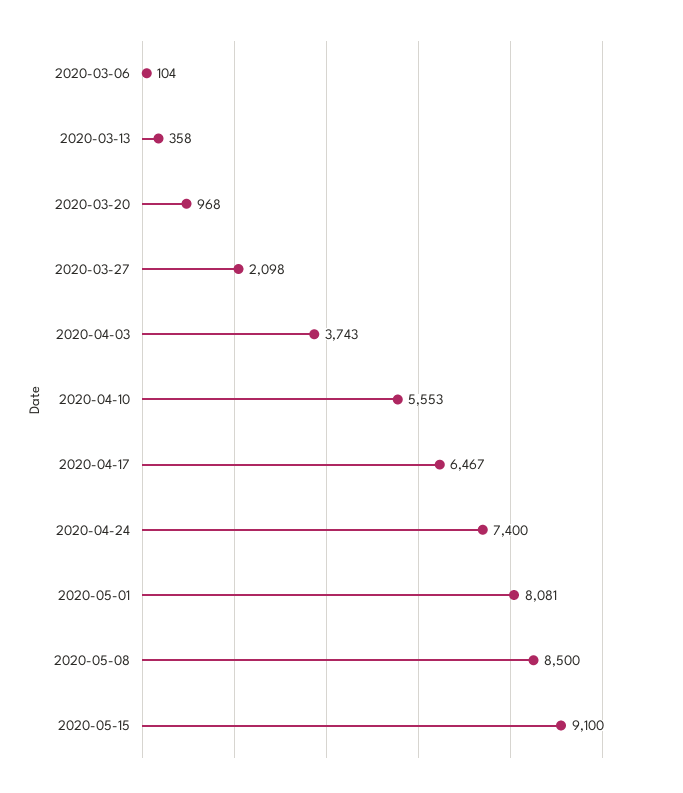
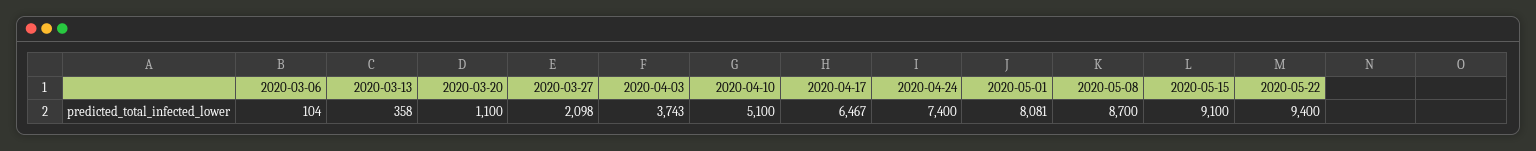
2020-03-20: 968 -> 1100
2020-04-10: 5553 -> 5100
2020-05-08: 8500 -> 8700
2020-05-22: none -> 9400

